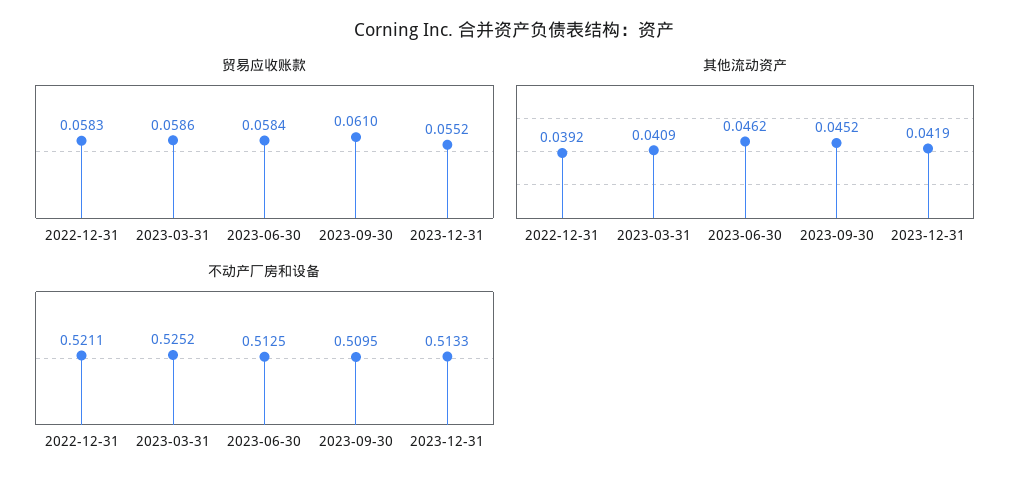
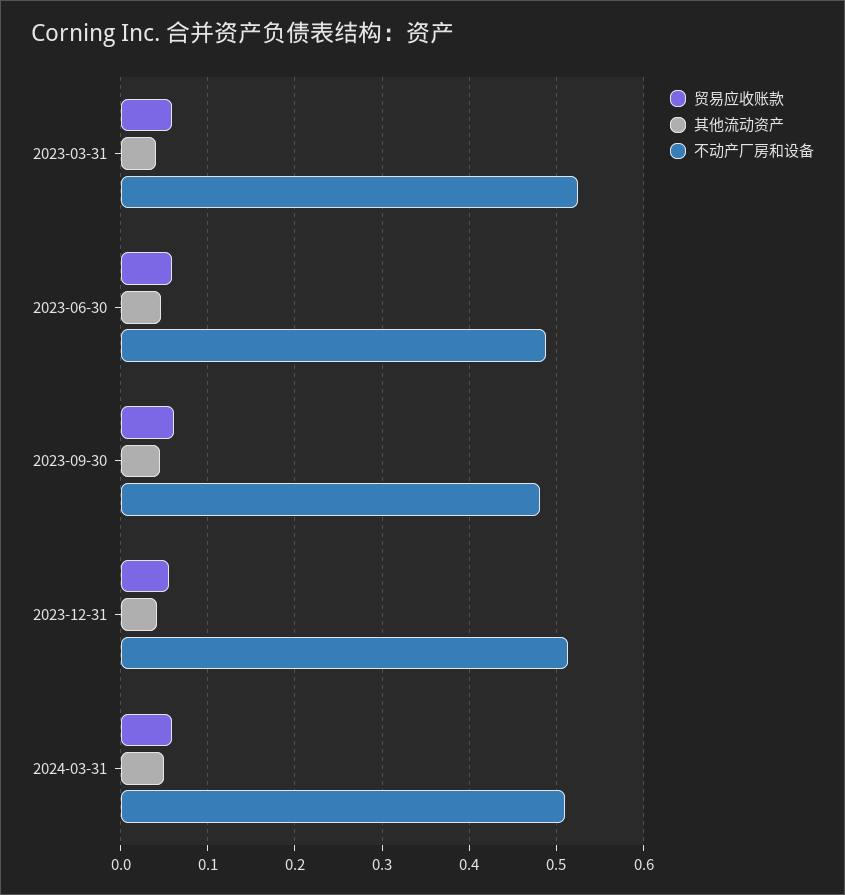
贸易应收账款, 2022-12-31: 0.0583 -> none
其他流动资产, 2022-12-31: 0.0392 -> none
不动产厂房和设备, 2022-12-31: 0.5211 -> none
不动产厂房和设备, 2023-06-30: 0.5125 -> 0.49
不动产厂房和设备, 2023-09-30: 0.5095 -> 0.48
贸易应收账款, 2024-03-31: none -> 0.06
其他流动资产, 2024-03-31: none -> 0.05
不动产厂房和设备, 2024-03-31: none -> 0.51

